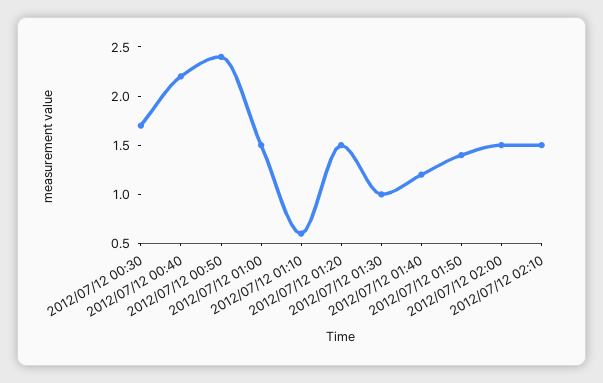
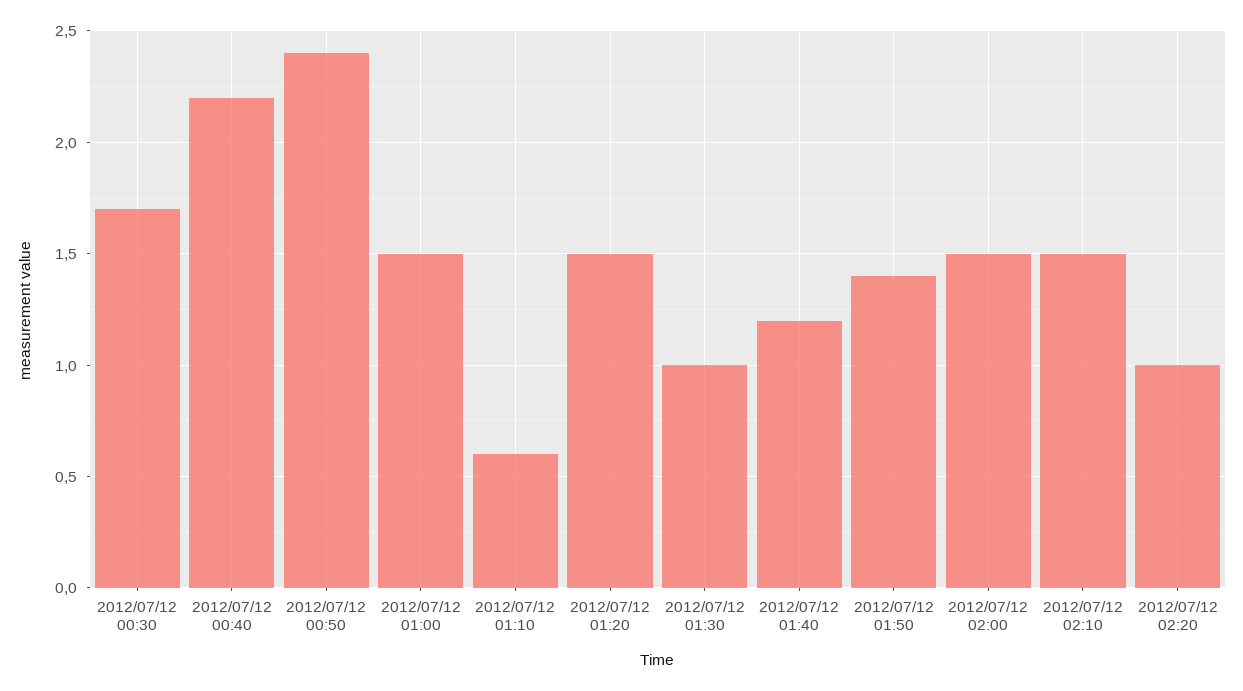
2012/07/12 02:20: none -> 1

